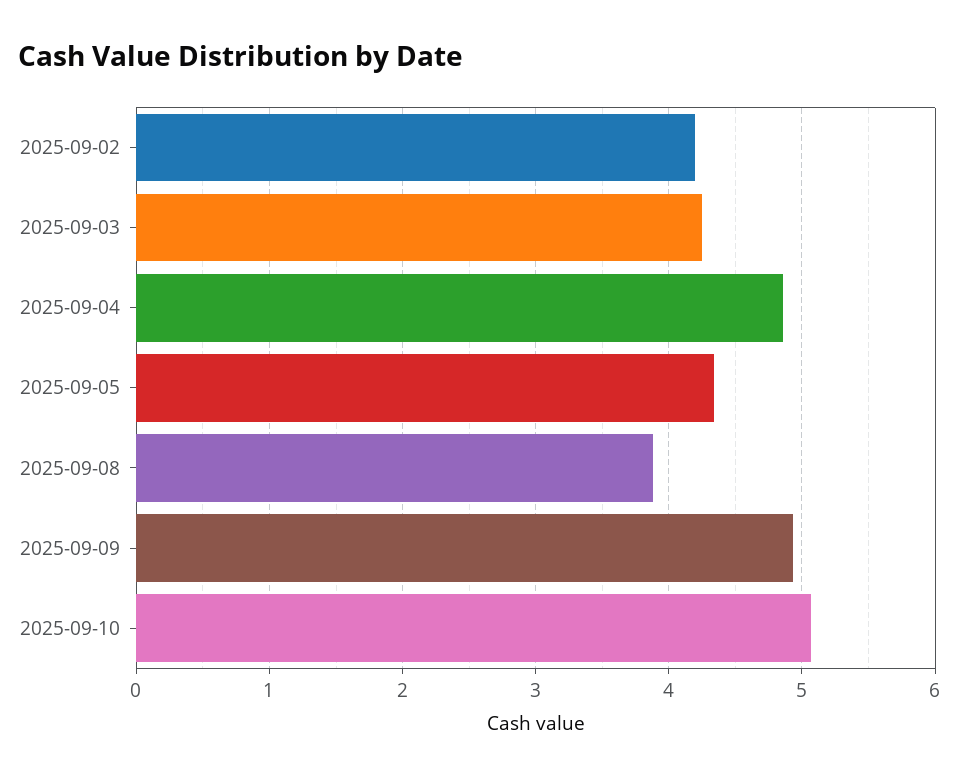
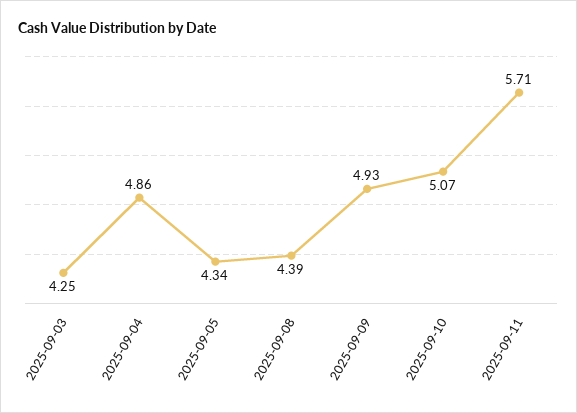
2025-09-02: 4.2 -> none
2025-09-08: 3.9 -> 4.39
2025-09-11: none -> 5.71

